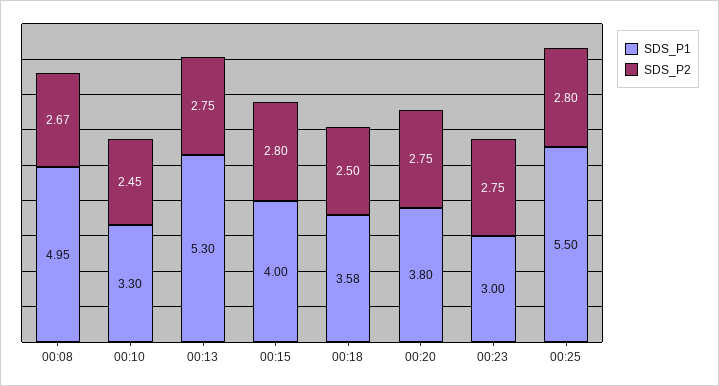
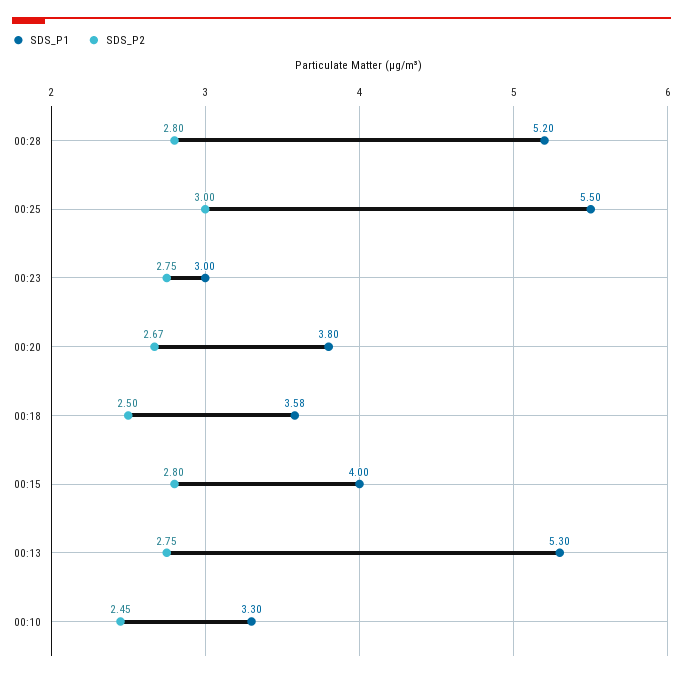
SDS_P1, 00:08: 4.95 -> none
SDS_P2, 00:08: 2.67 -> none
SDS_P2, 00:20: 2.75 -> 2.67
SDS_P2, 00:25: 2.8 -> 3
SDS_P1, 00:28: none -> 5.2
SDS_P2, 00:28: none -> 2.8

